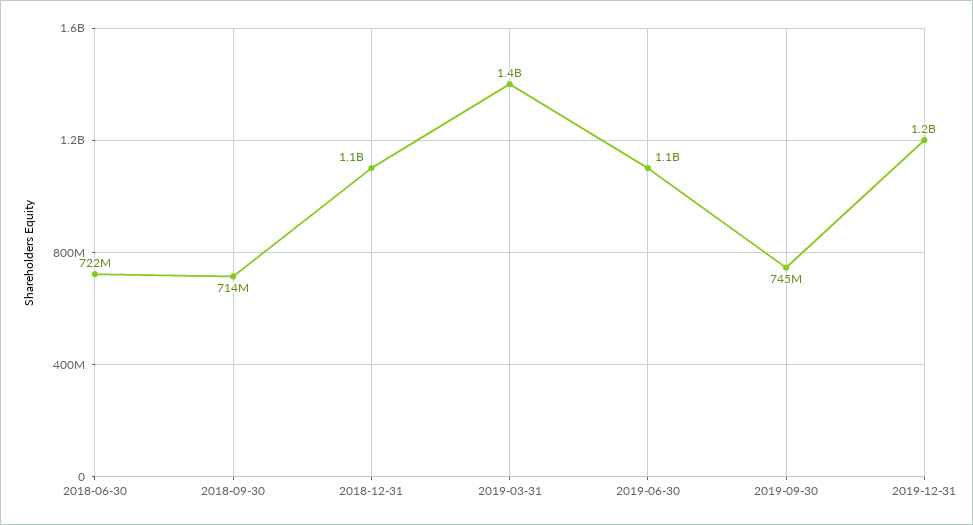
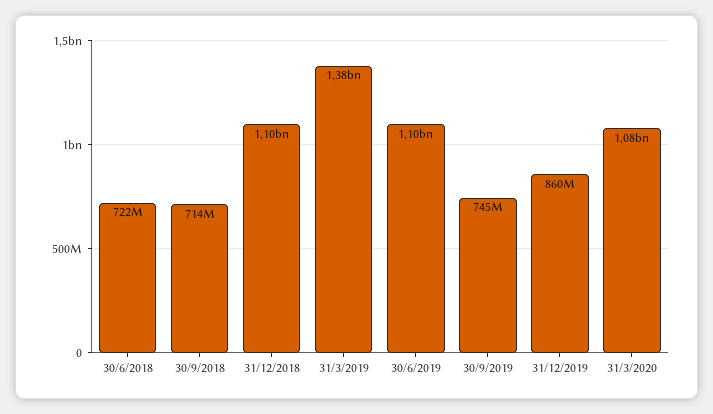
2019-12-31: 1200000000 -> 860000000
31/3/2020: none -> 1080000000

